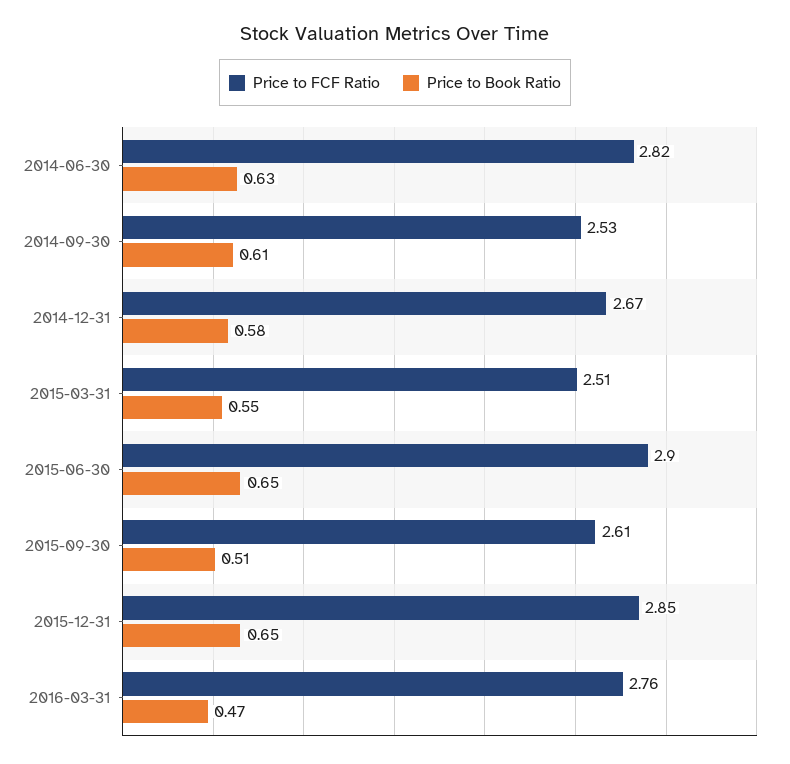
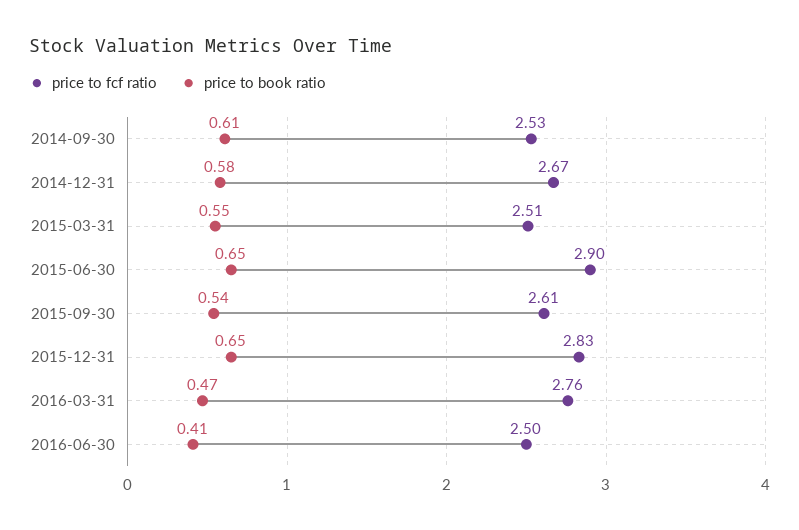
Price to FCF Ratio, 2014-06-30: 2.82 -> none
Price to Book Ratio, 2014-06-30: 0.63 -> none
Price to Book Ratio, 2015-09-30: 0.51 -> 0.54
Price to FCF Ratio, 2015-12-31: 2.85 -> 2.83
Price to FCF Ratio, 2016-06-30: none -> 2.5
Price to Book Ratio, 2016-06-30: none -> 0.41

